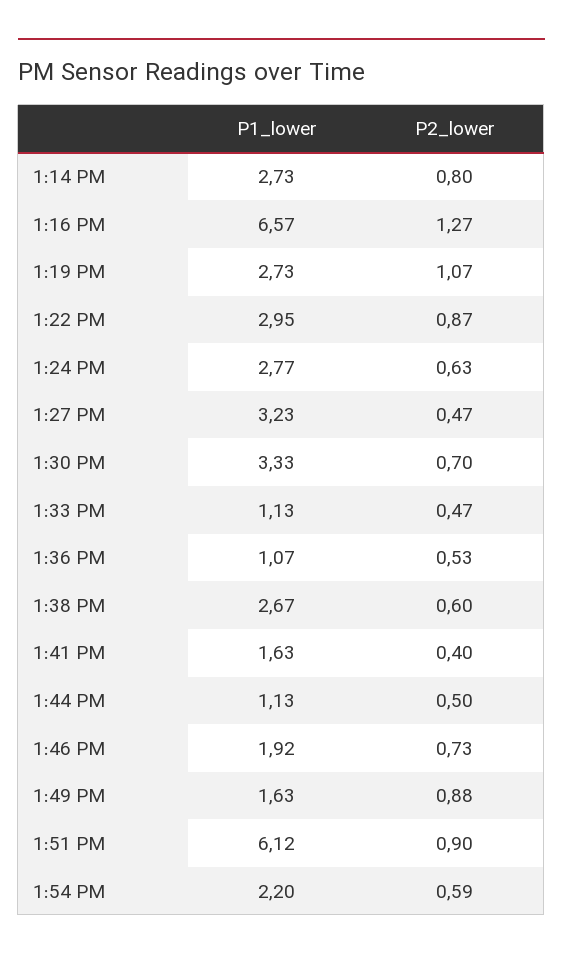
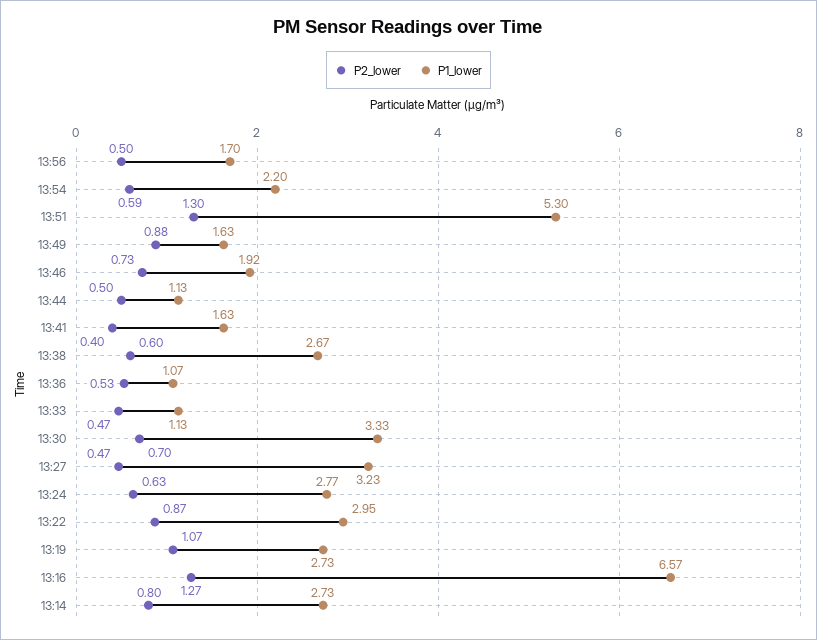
P1_lower, 1:51 PM: 6.12 -> 5.3
P2_lower, 1:51 PM: 0.9 -> 1.3
P2_lower, 13:56: none -> 0.5
P1_lower, 13:56: none -> 1.7

